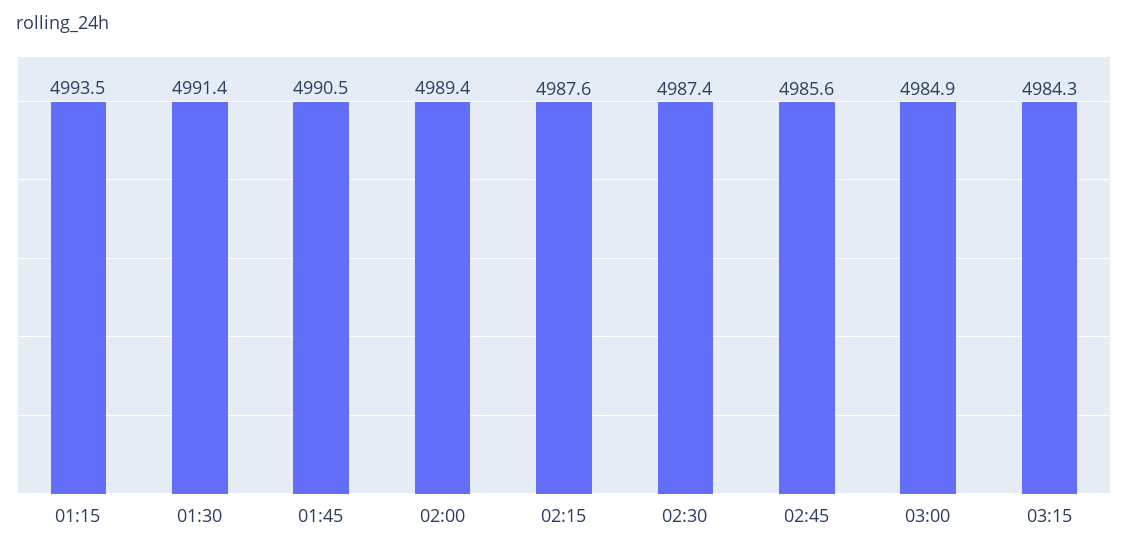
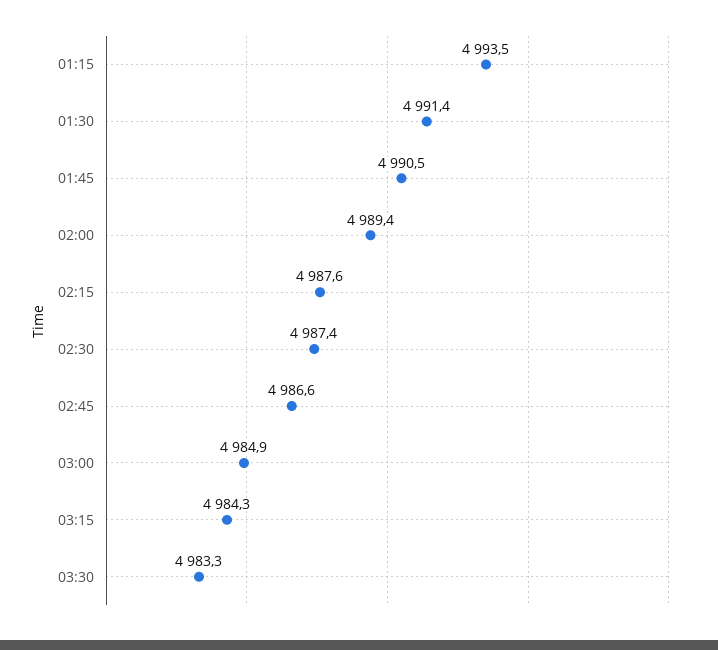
02:45: 4985.6 -> 4986.6
03:30: none -> 4983.3

